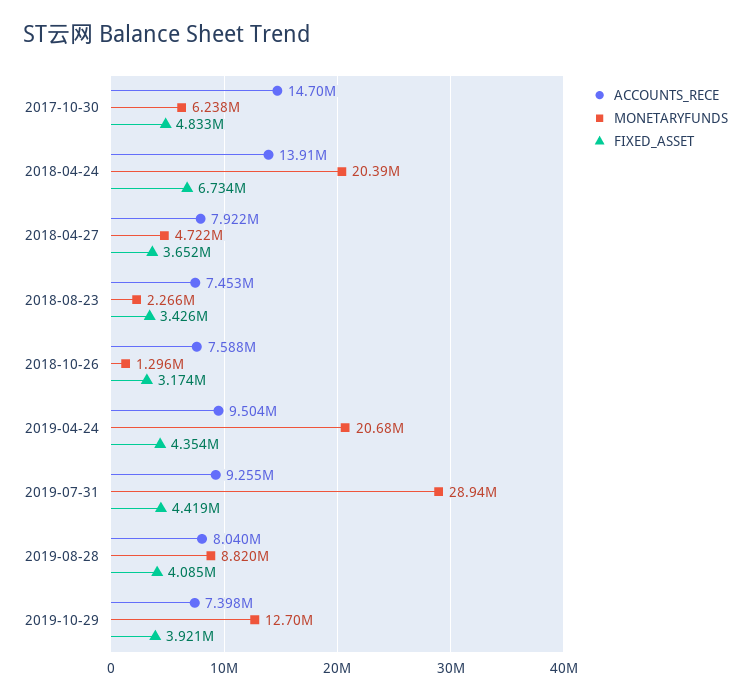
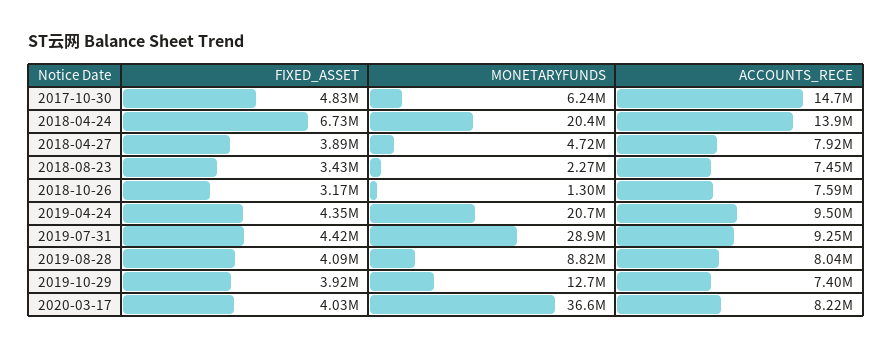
FIXED_ASSET, 2018-04-27: 3652000 -> 3890000
FIXED_ASSET, 2020-03-17: none -> 4030000
MONETARYFUNDS, 2020-03-17: none -> 36600000
ACCOUNTS_RECE, 2020-03-17: none -> 8220000

